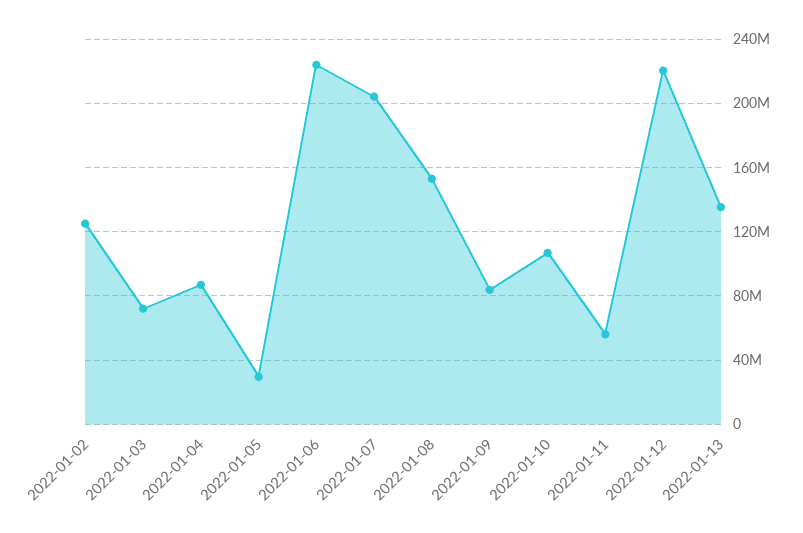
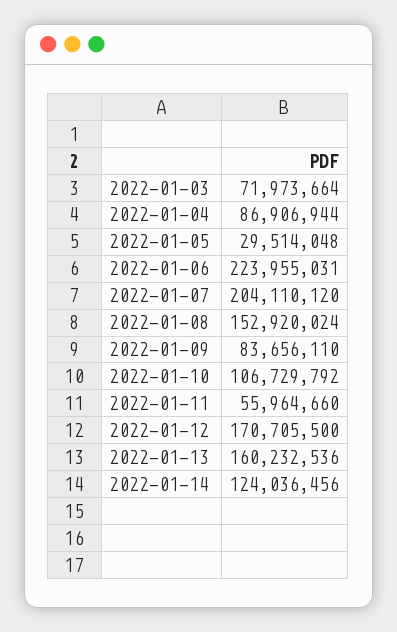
2022-01-02: 125000000 -> none
2022-01-12: 220000000 -> 170705500
2022-01-13: 135000000 -> 160232536
2022-01-14: none -> 124036456

